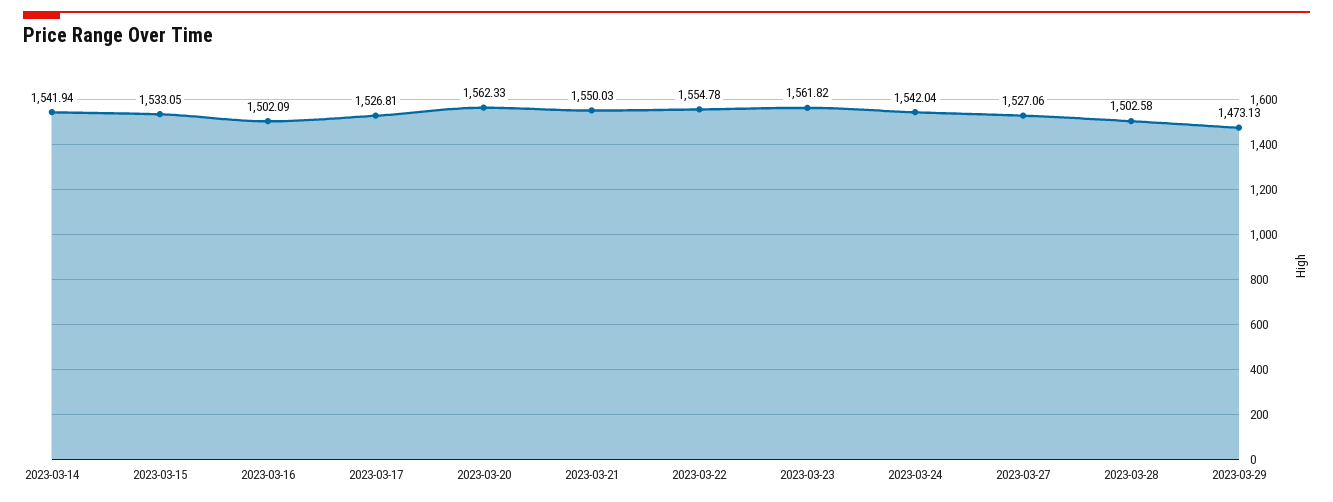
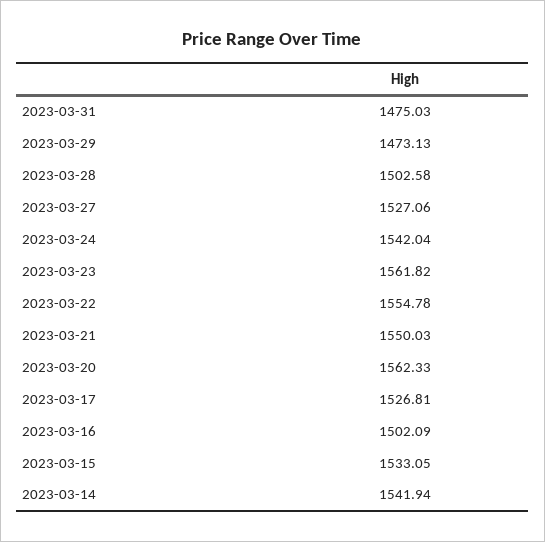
2023-03-31: none -> 1475.03

